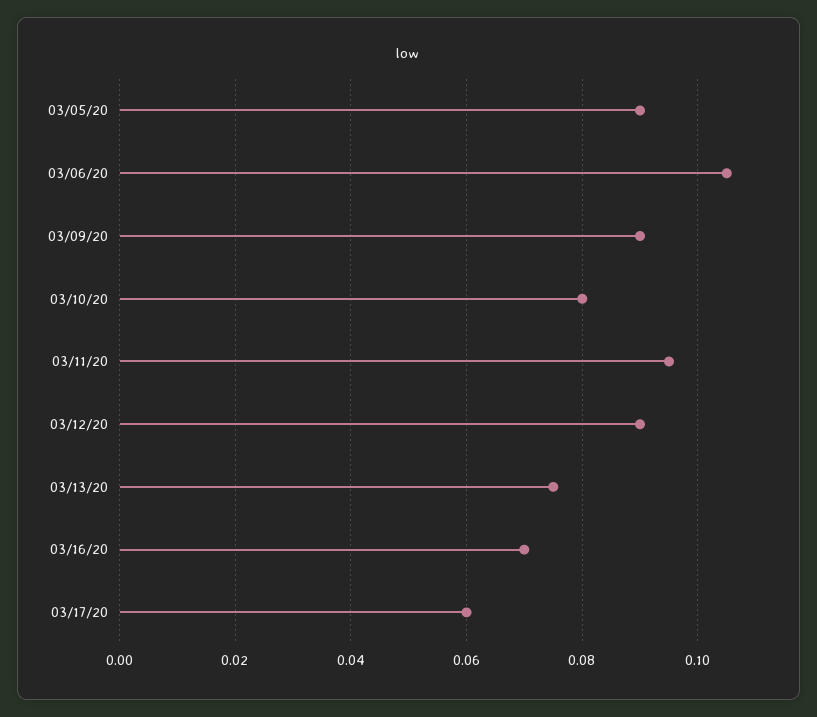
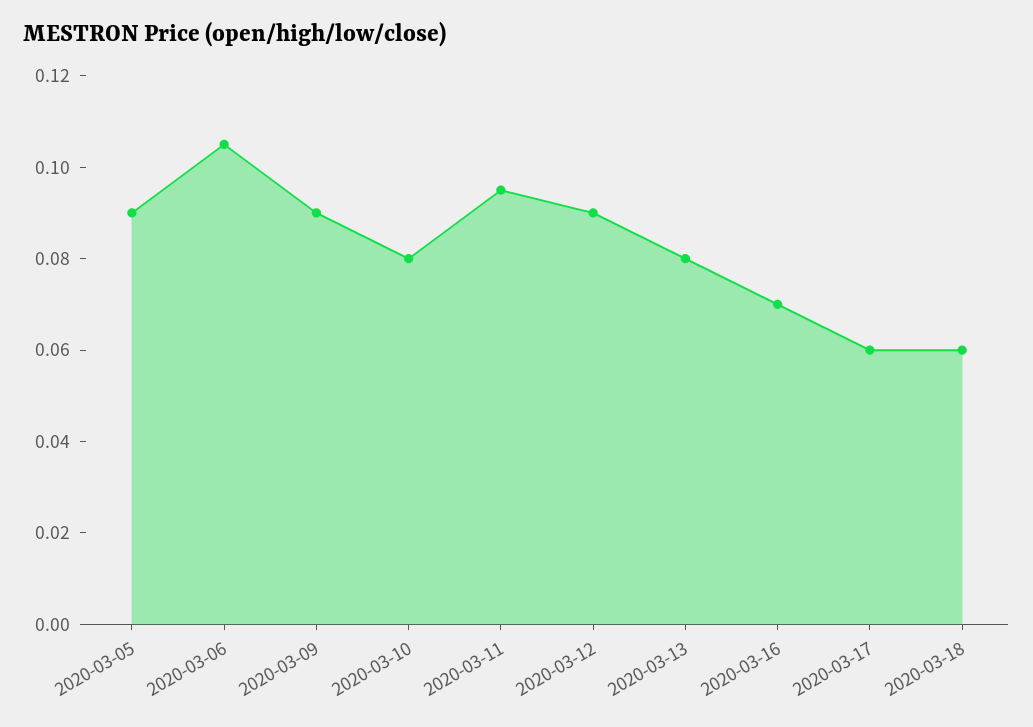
03/13/20: 0.075 -> 0.08
2020-03-18: none -> 0.06

